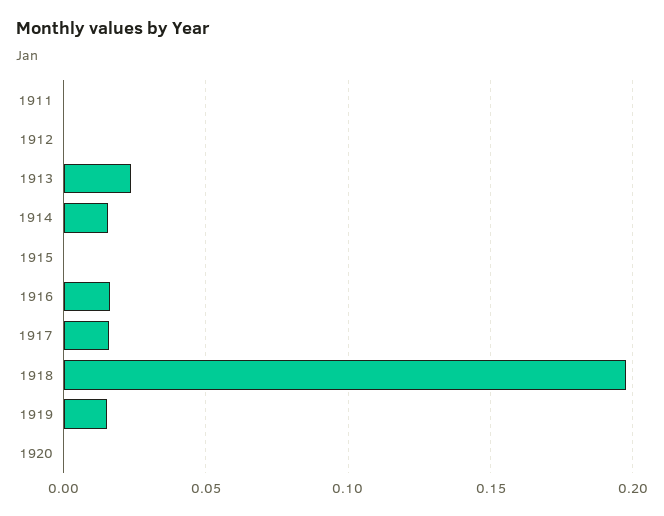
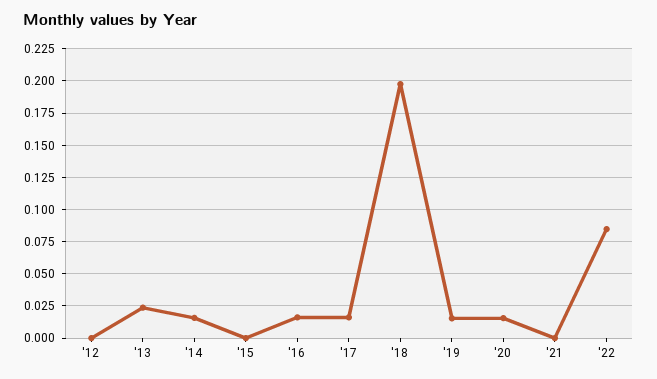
1911: 0 -> none
1920: 0 -> 0.015
'21: none -> 0
'22: none -> 0.085

